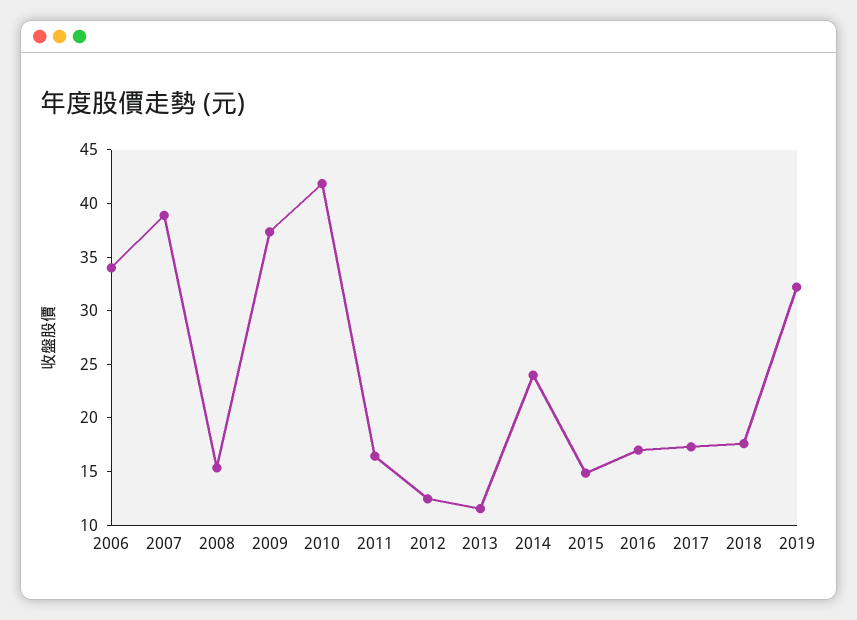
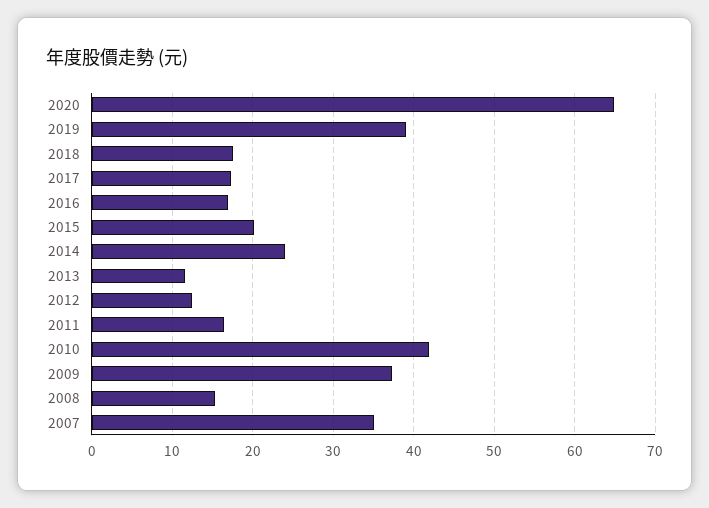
2006: 34 -> none
2007: 39 -> 35
2015: 15 -> 20
2019: 32 -> 39
2020: none -> 65

